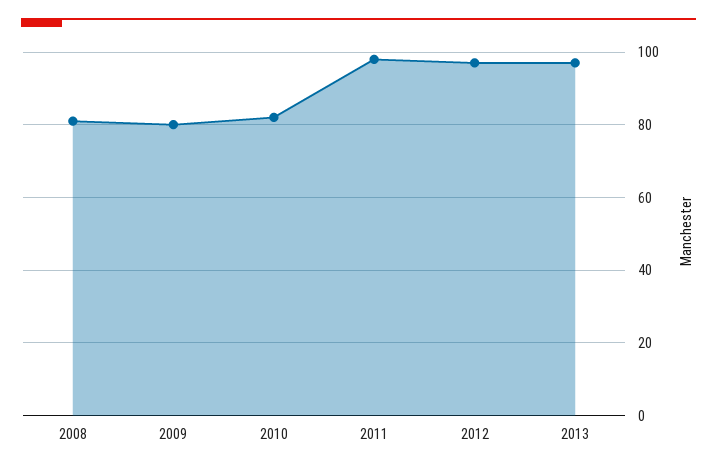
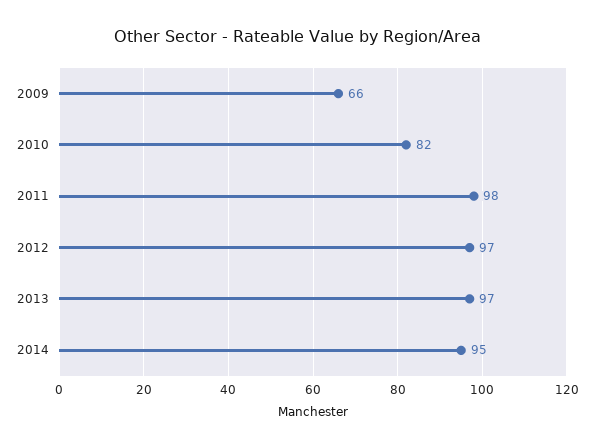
2008: 80 -> none
2009: 80 -> 66
2014: none -> 95

